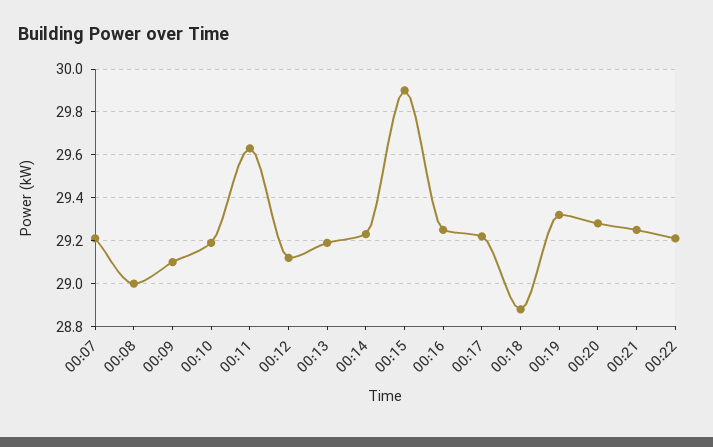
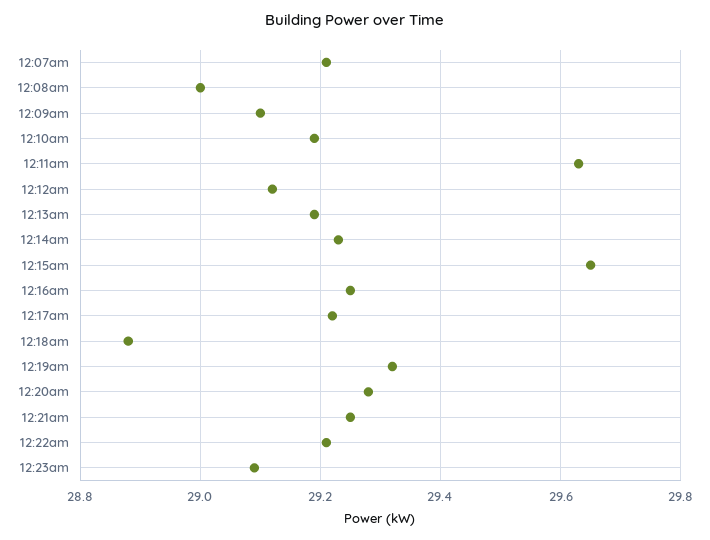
00:15: 29.9 -> 29.65
12:23am: none -> 29.1

